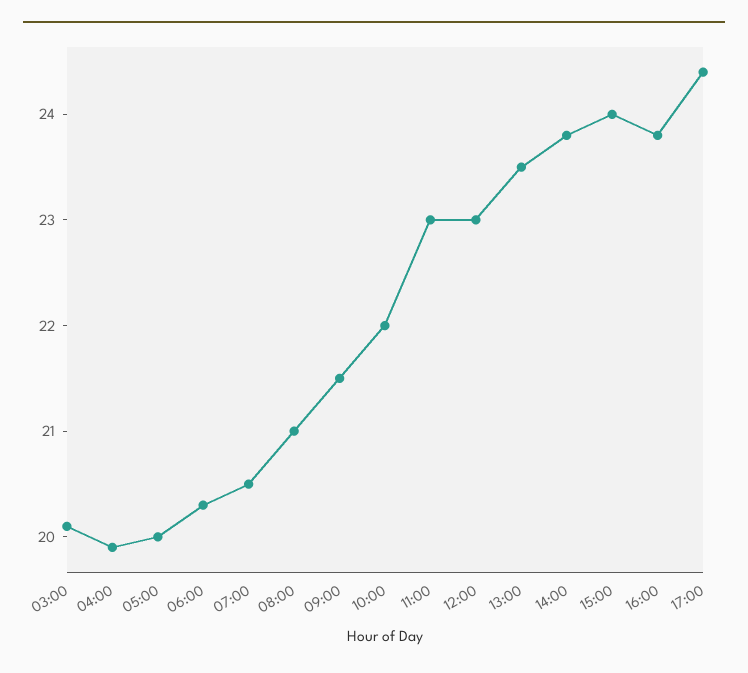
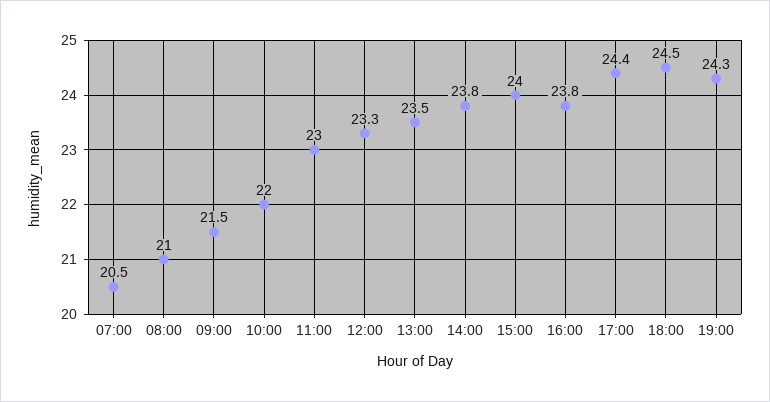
03:00: 20.1 -> none
04:00: 19.9 -> none
05:00: 20 -> none
06:00: 20.3 -> none
12:00: 23 -> 23.3
18:00: none -> 24.5
19:00: none -> 24.3

